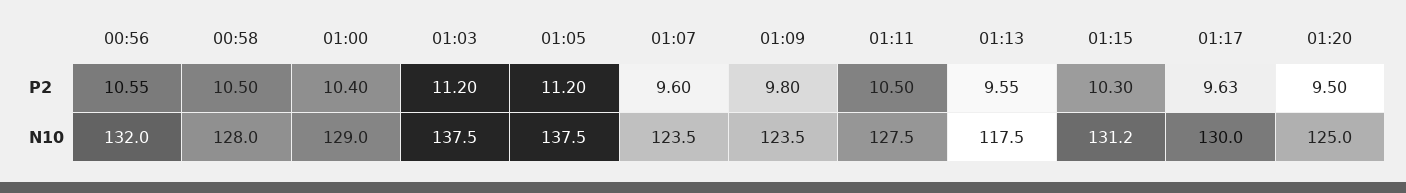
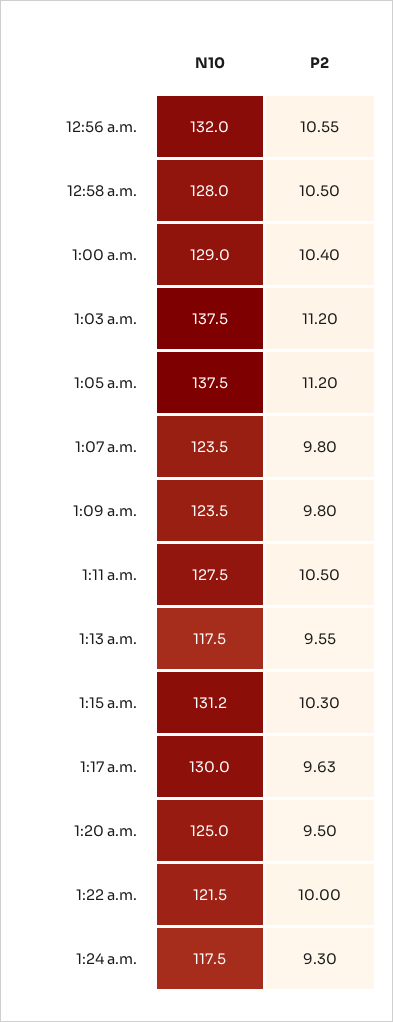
01:07, P2: 9.6 -> 9.8
1:22 a.m., N10: none -> 121.5
1:22 a.m., P2: none -> 10
1:24 a.m., N10: none -> 117.5
1:24 a.m., P2: none -> 9.3

